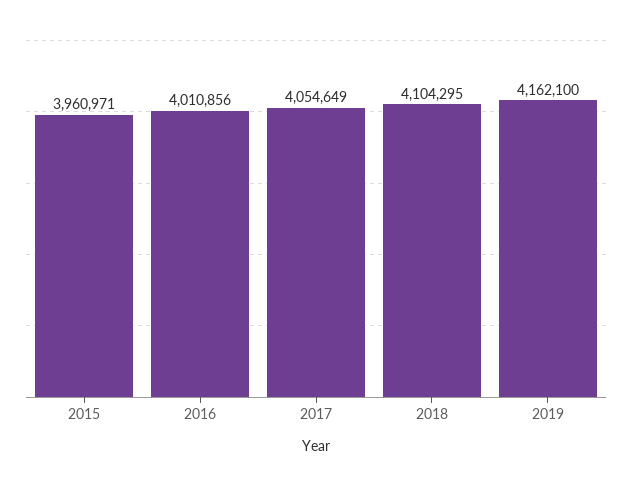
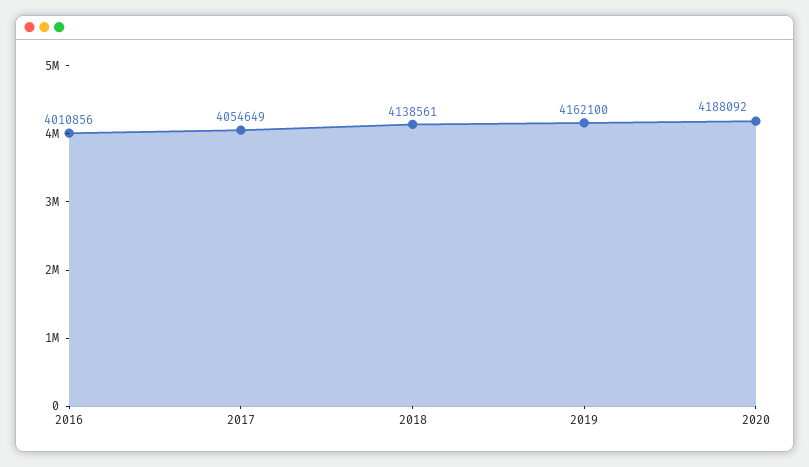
2015: 3960971 -> none
2018: 4104295 -> 4138561
2020: none -> 4188092

